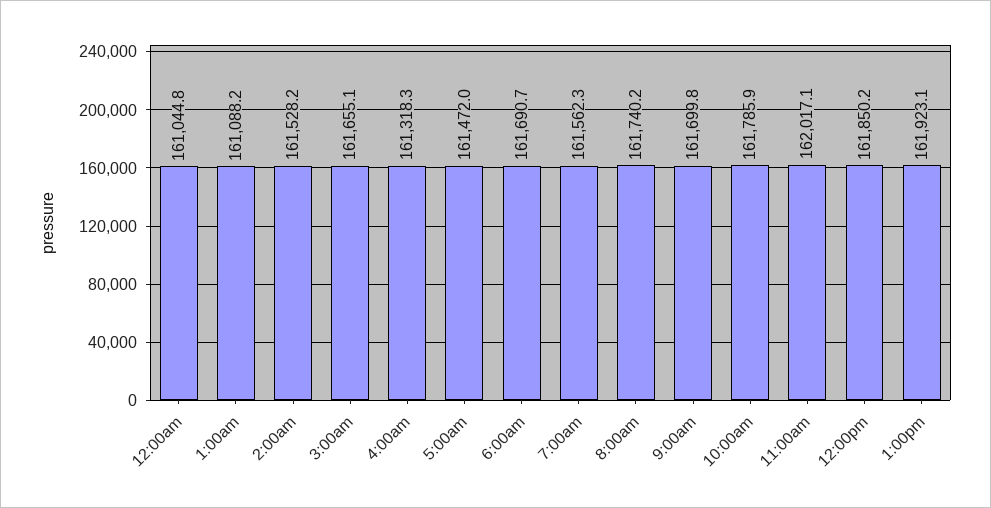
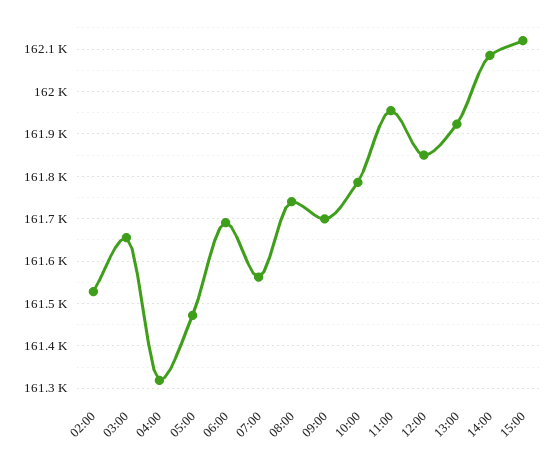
12:00am: 161044.8 -> none
1:00am: 161088.2 -> none
11:00am: 162017.1 -> 161960
14:00: none -> 162080
15:00: none -> 162120

